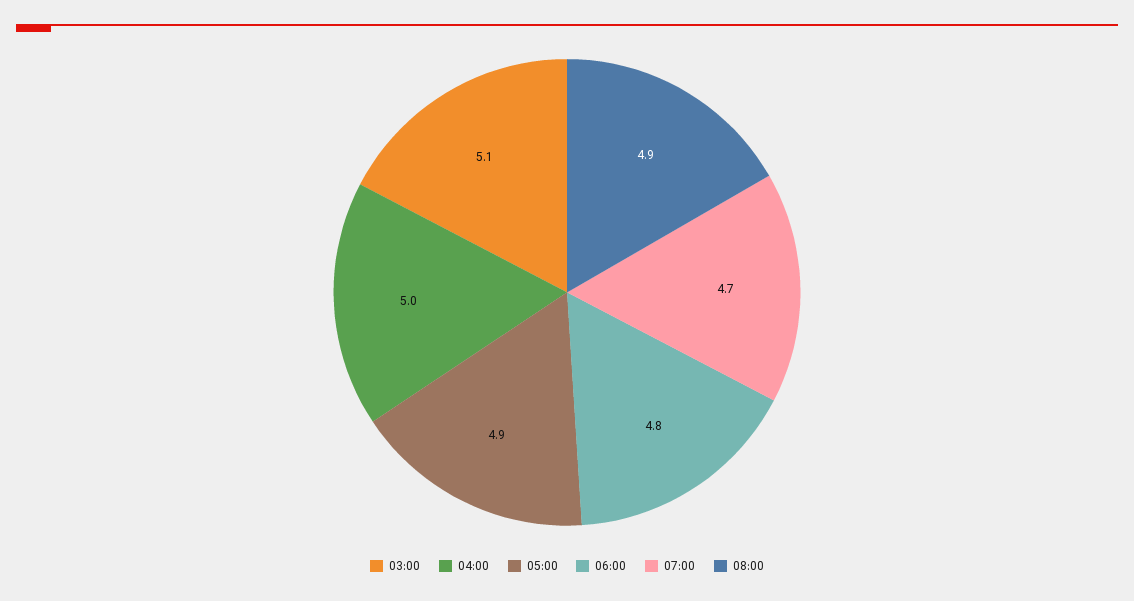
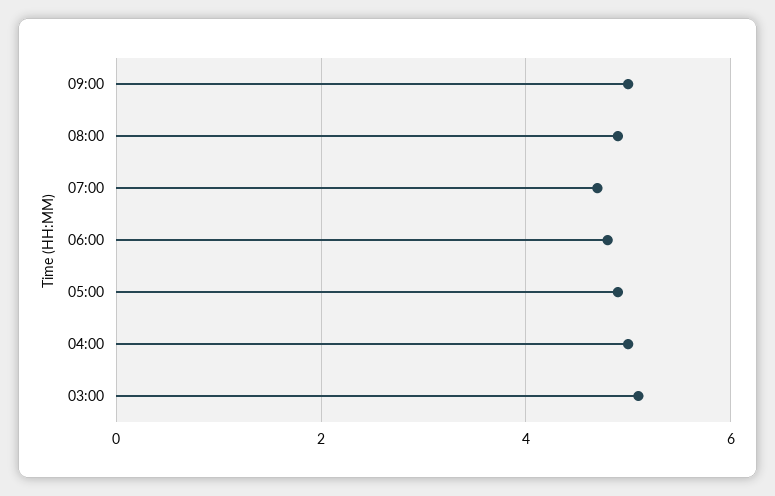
09:00: none -> 5

